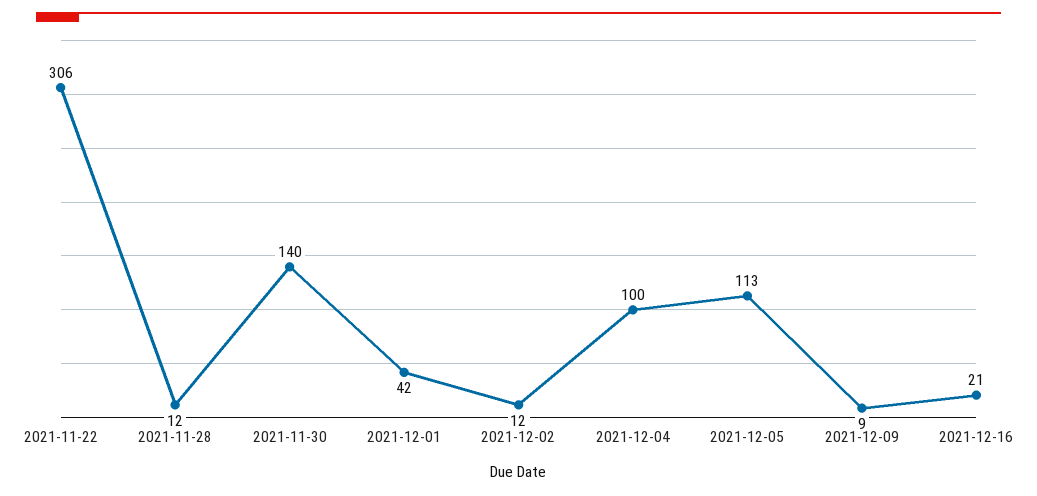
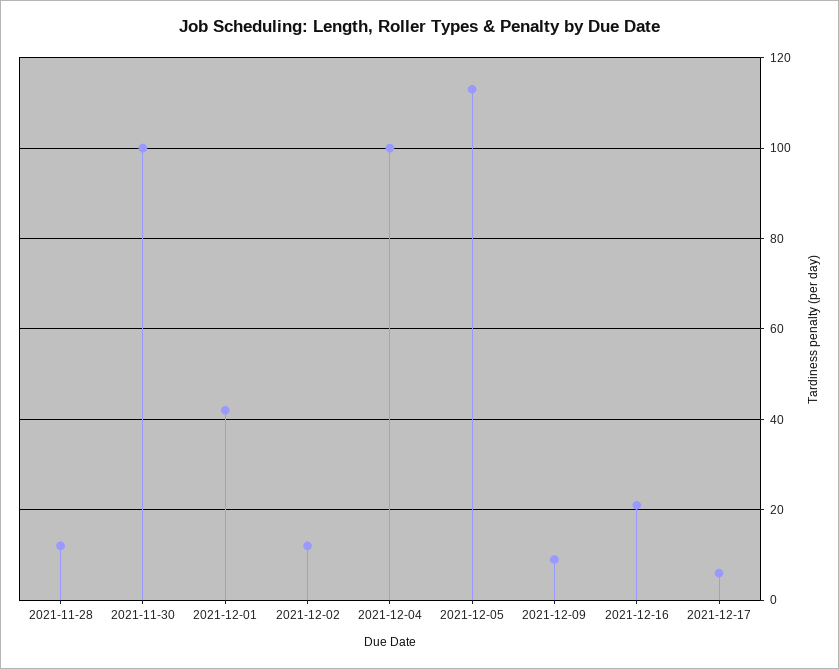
2021-11-22: 306 -> none
2021-11-30: 140 -> 100
2021-12-17: none -> 5

